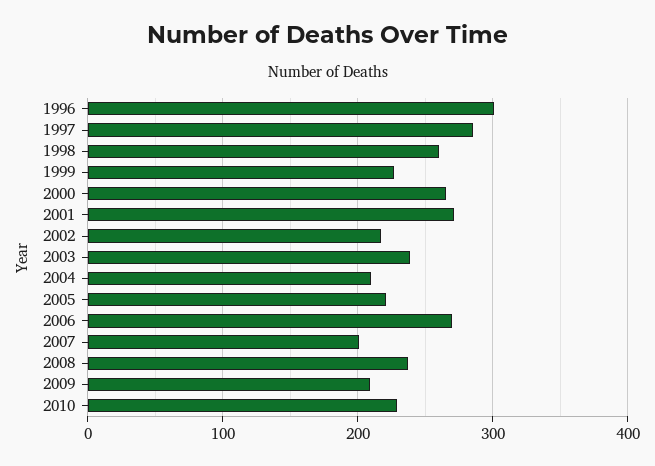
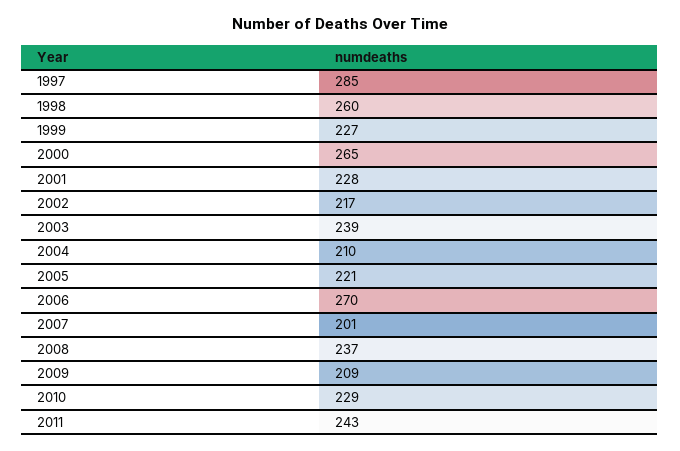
1996: 300 -> none
2001: 270 -> 228
2011: none -> 243

